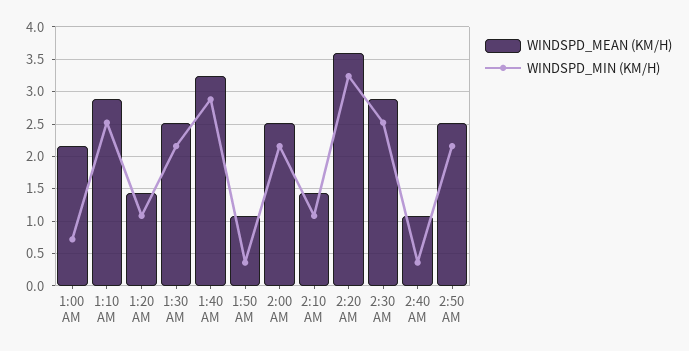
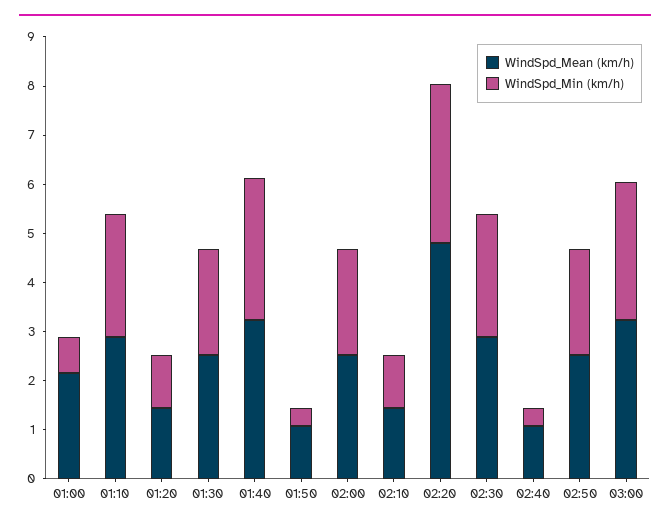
WINDSPD_MEAN (KM/H), 2:20 AM: 3.6 -> 4.8
WINDSPD_MEAN (KM/H), 03:00: none -> 3.2
WINDSPD_MIN (KM/H), 03:00: none -> 2.8

